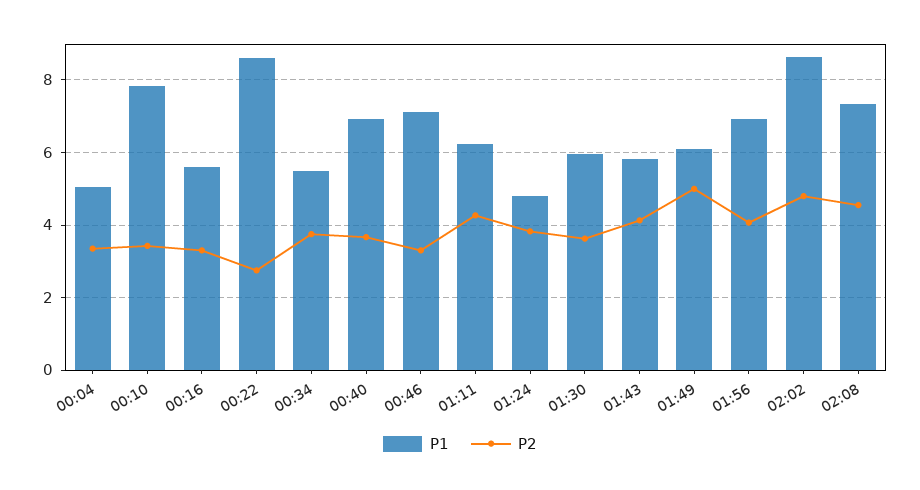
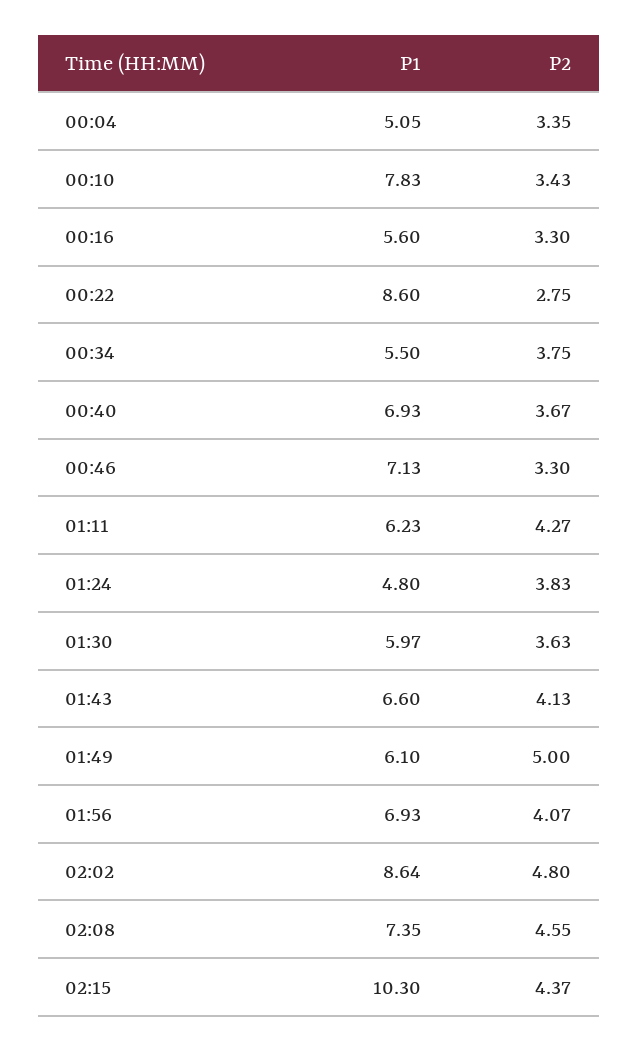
P1, 01:43: 5.8 -> 6.6
P1, 02:15: none -> 10.3
P2, 02:15: none -> 4.37

